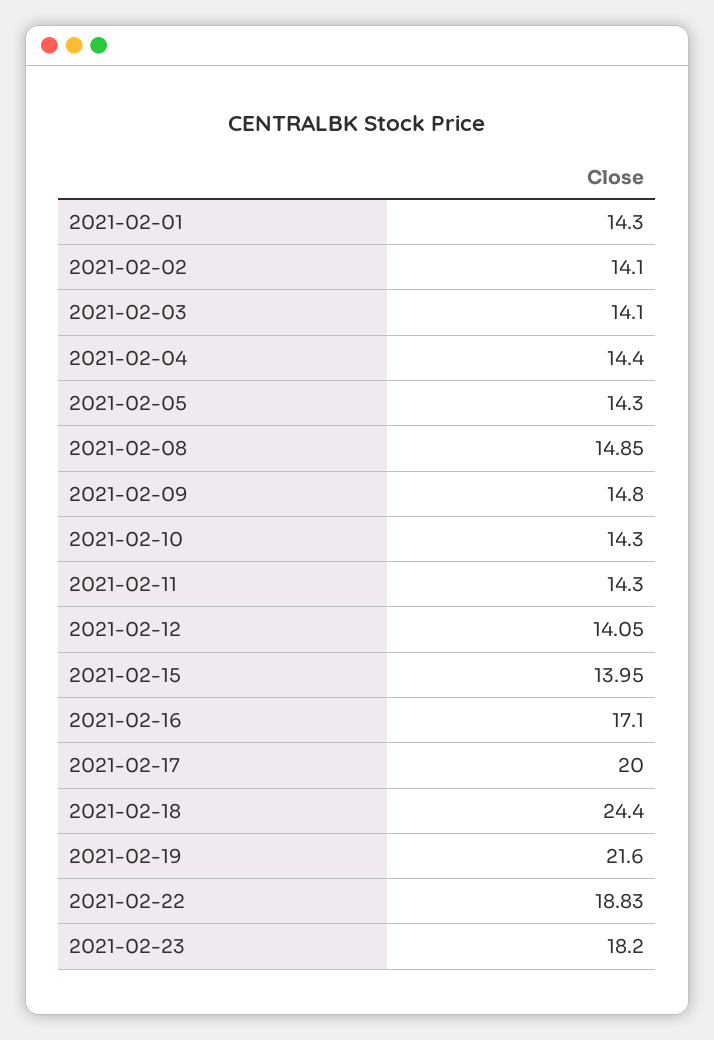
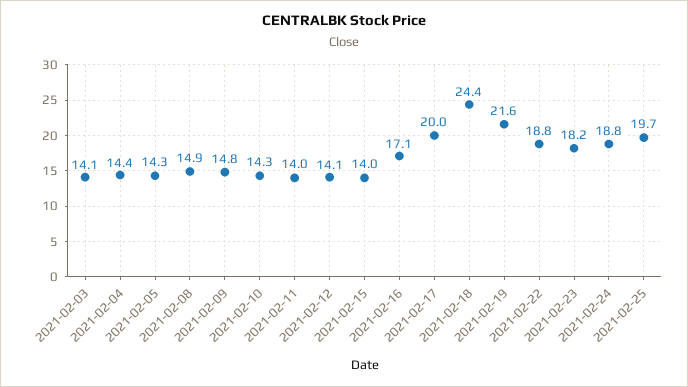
2021-02-01: 14.3 -> none
2021-02-02: 14.1 -> none
2021-02-11: 14.3 -> 14
2021-02-24: none -> 18.8
2021-02-25: none -> 19.7

